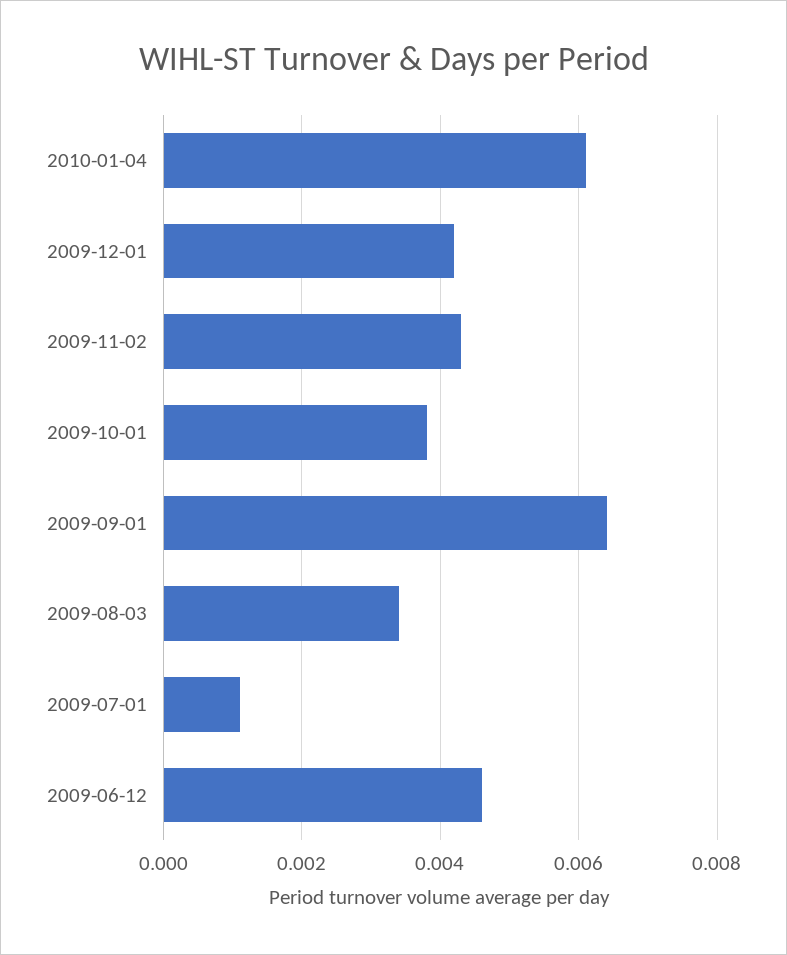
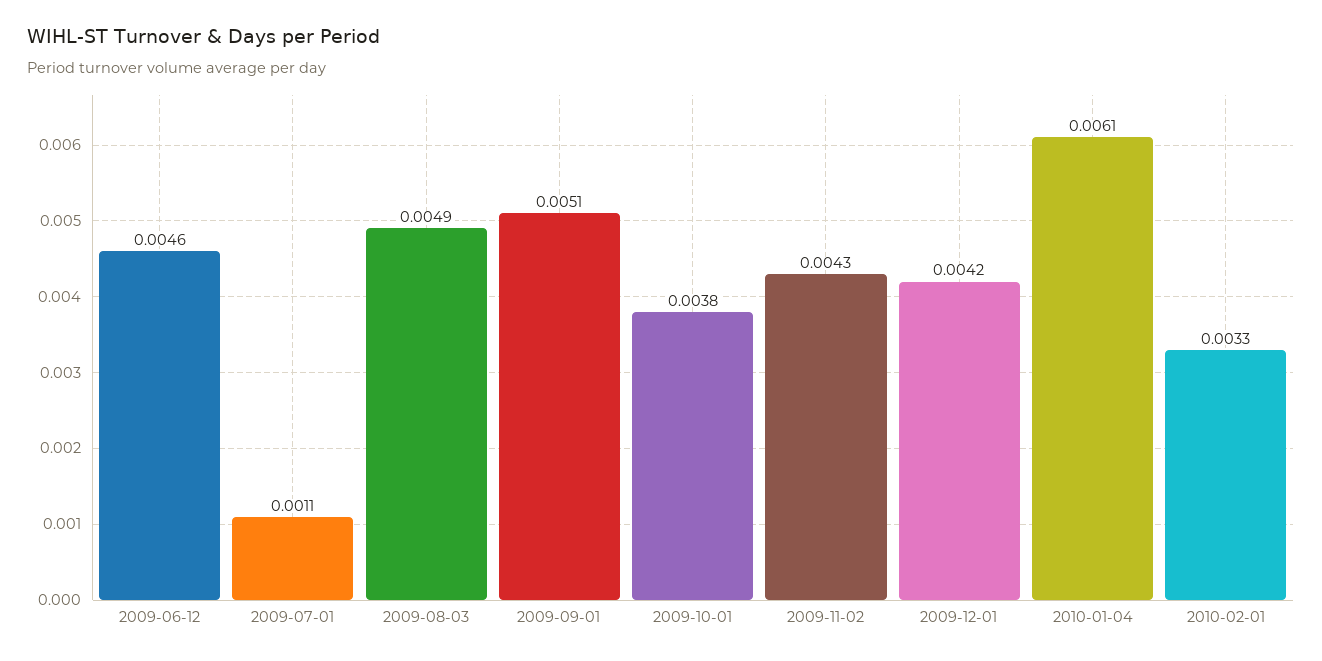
2009-09-01: 0.0065 -> 0.0051
2009-08-03: 0.0035 -> 0.0049
2010-02-01: none -> 0.0033

